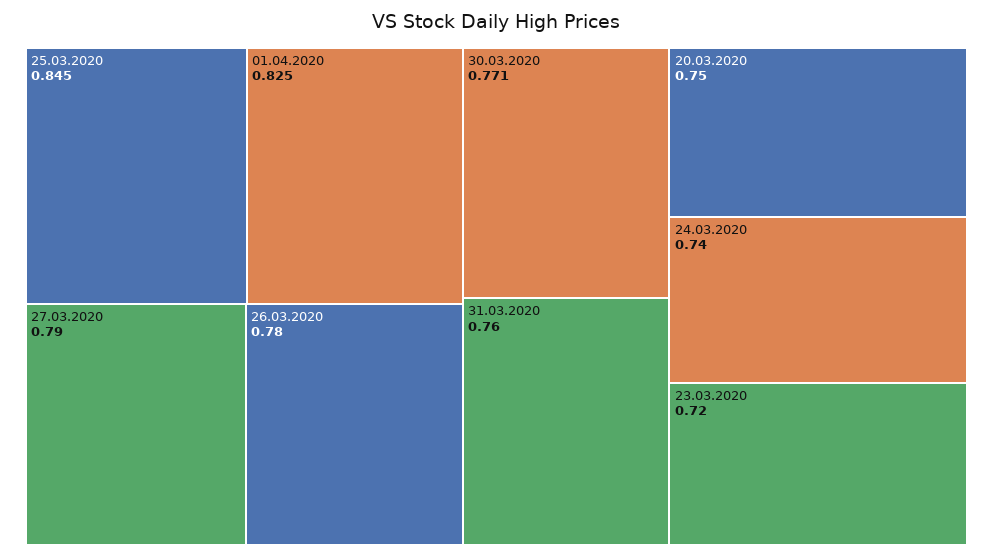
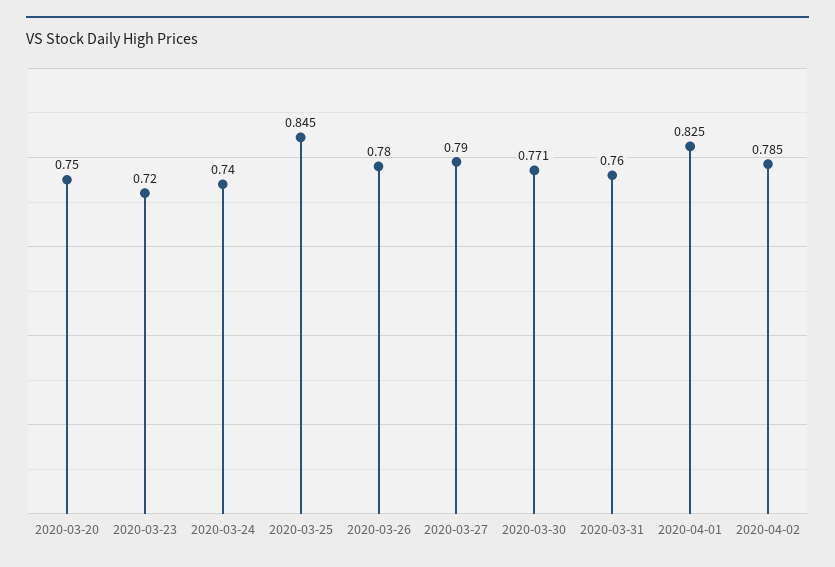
2020-04-02: none -> 0.785

